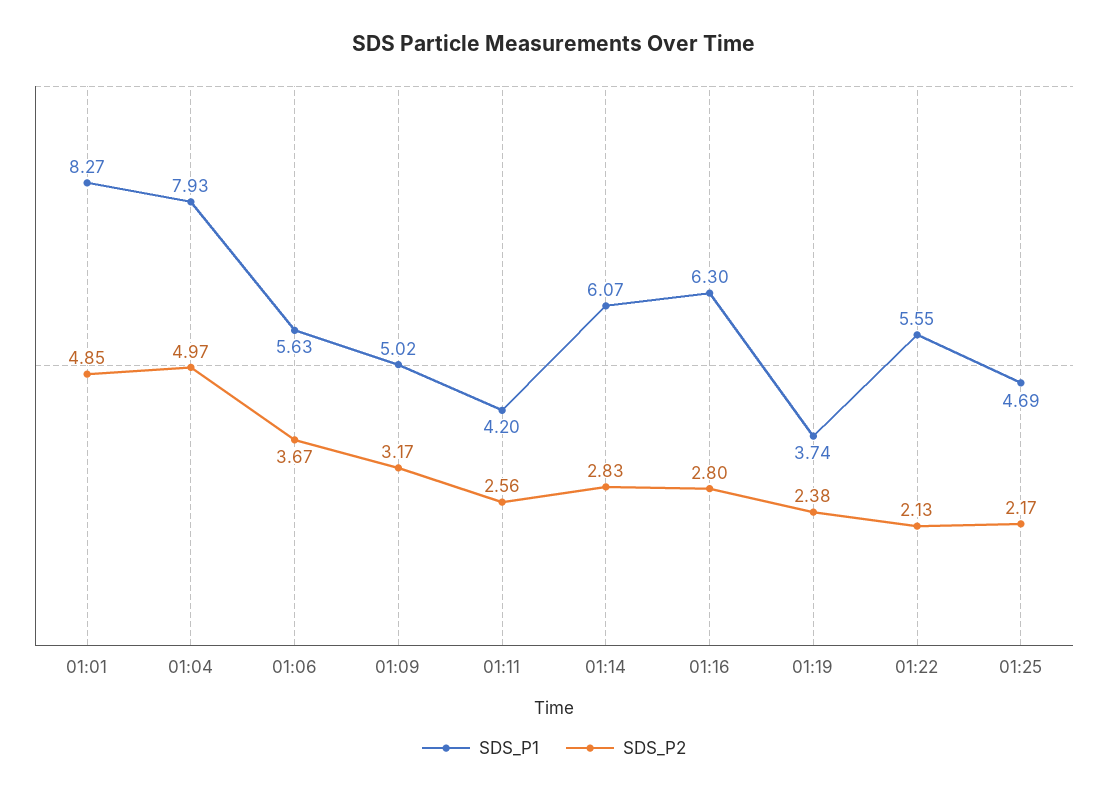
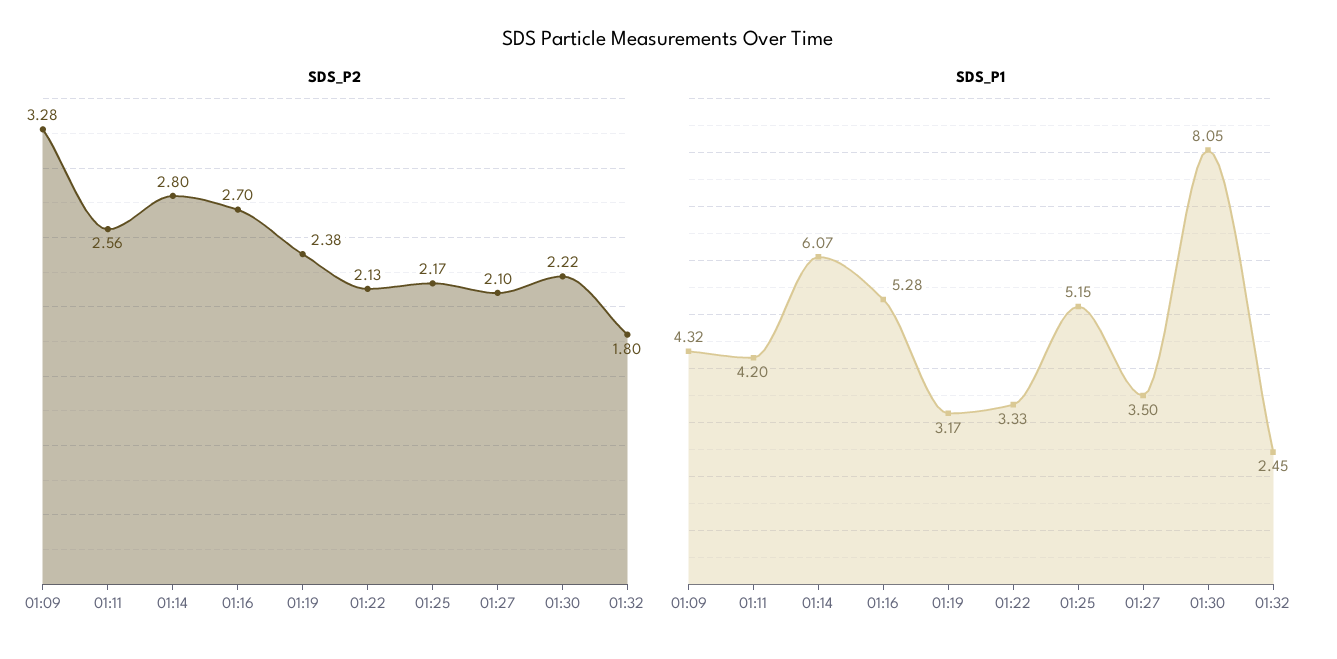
SDS_P1, 01:01: 8.27 -> none
SDS_P2, 01:01: 4.85 -> none
SDS_P1, 01:04: 7.93 -> none
SDS_P2, 01:04: 4.97 -> none
SDS_P1, 01:06: 5.63 -> none
SDS_P2, 01:06: 3.67 -> none
SDS_P1, 01:09: 5.02 -> 4.32
SDS_P2, 01:09: 3.17 -> 3.28
SDS_P2, 01:14: 2.83 -> 2.8
SDS_P1, 01:16: 6.3 -> 5.28
SDS_P2, 01:16: 2.8 -> 2.7
SDS_P1, 01:19: 3.74 -> 3.17
SDS_P1, 01:22: 5.55 -> 3.33
SDS_P1, 01:25: 4.69 -> 5.15
SDS_P2, 01:27: none -> 2.1
SDS_P2, 01:30: none -> 2.22
SDS_P2, 01:32: none -> 1.8
SDS_P1, 01:27: none -> 3.5
SDS_P1, 01:30: none -> 8.05
SDS_P1, 01:32: none -> 2.45

